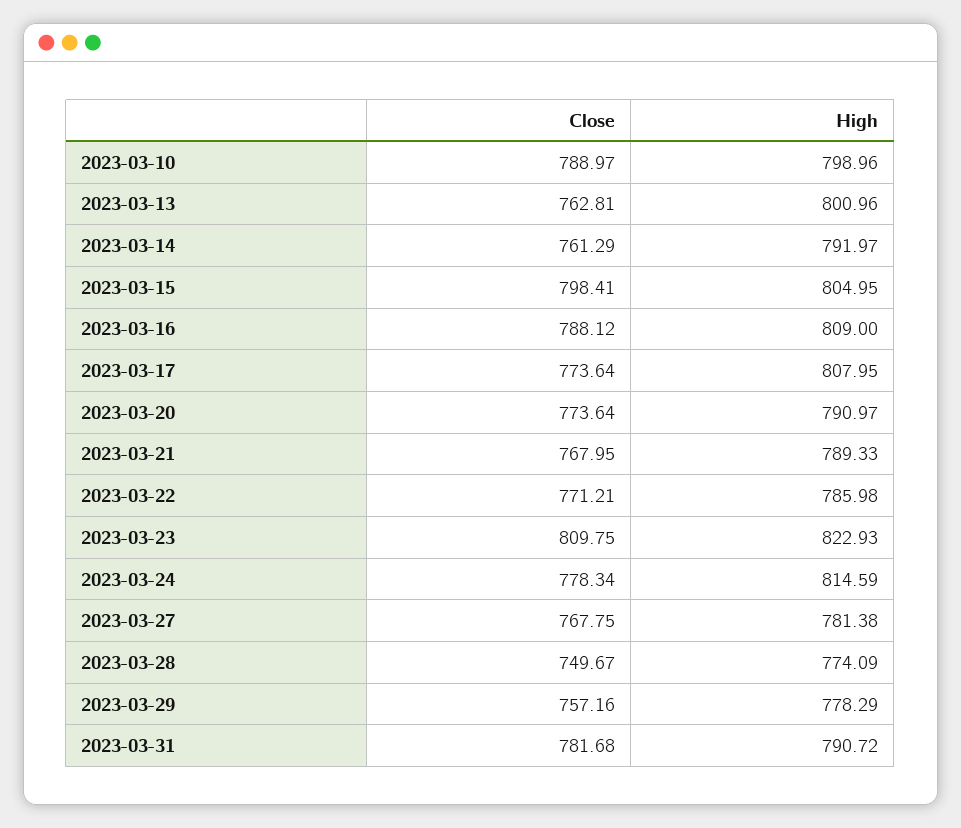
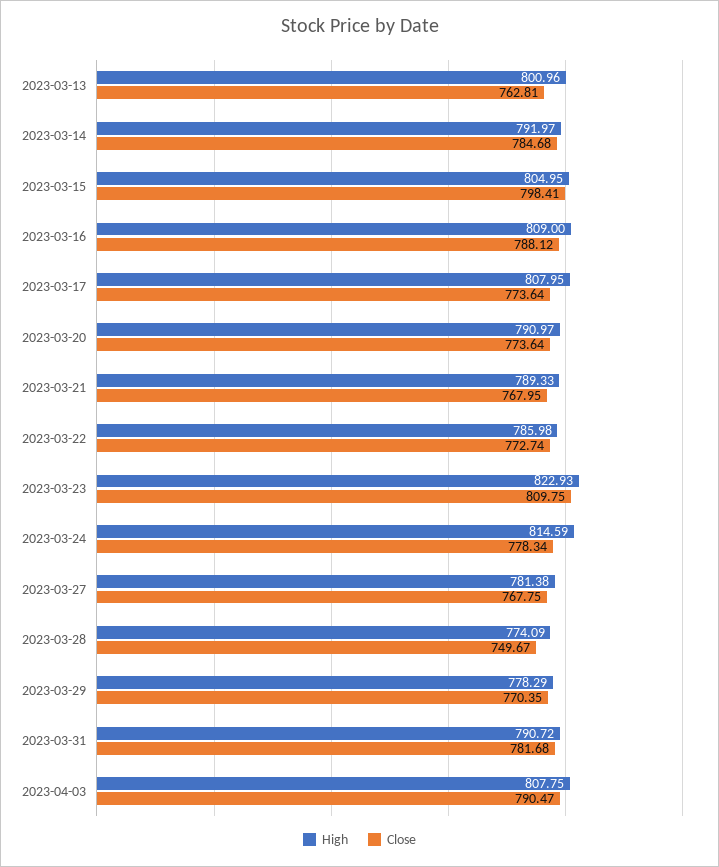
Close, 2023-03-10: 788.97 -> none
High, 2023-03-10: 798.96 -> none
Close, 2023-03-14: 761.29 -> 784.68
Close, 2023-03-22: 771.21 -> 772.74
Close, 2023-03-29: 757.16 -> 770.35
High, 2023-04-03: none -> 807.75
Close, 2023-04-03: none -> 790.47

